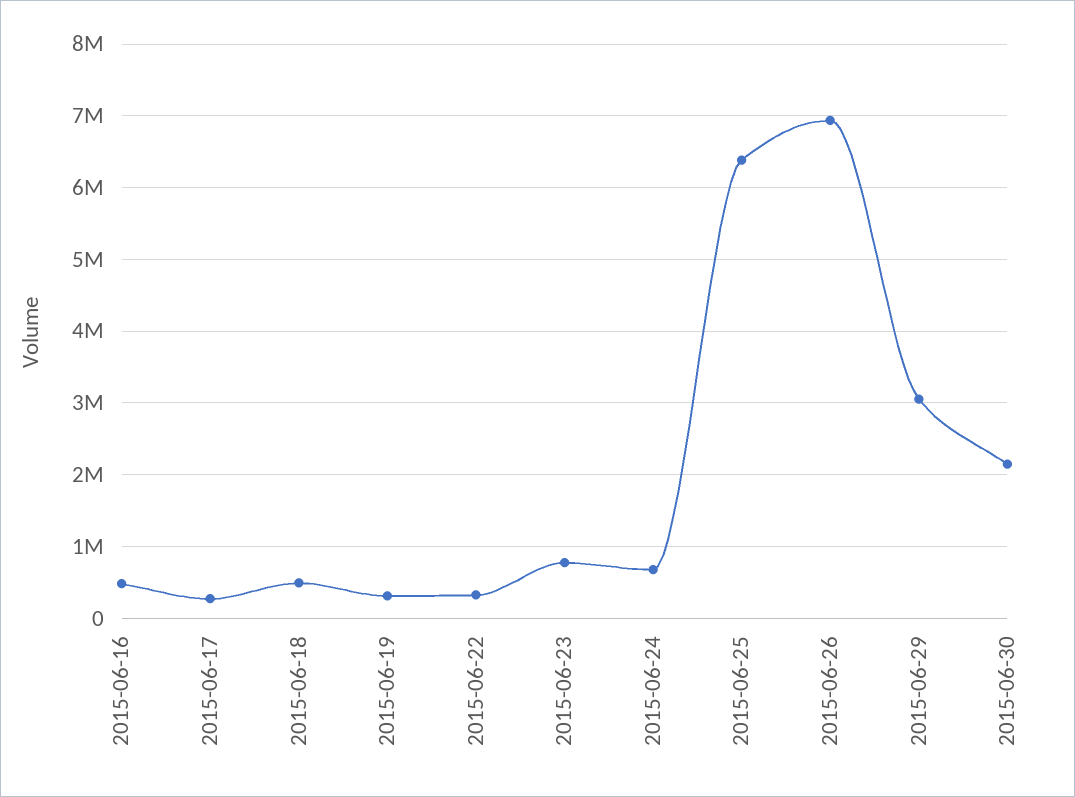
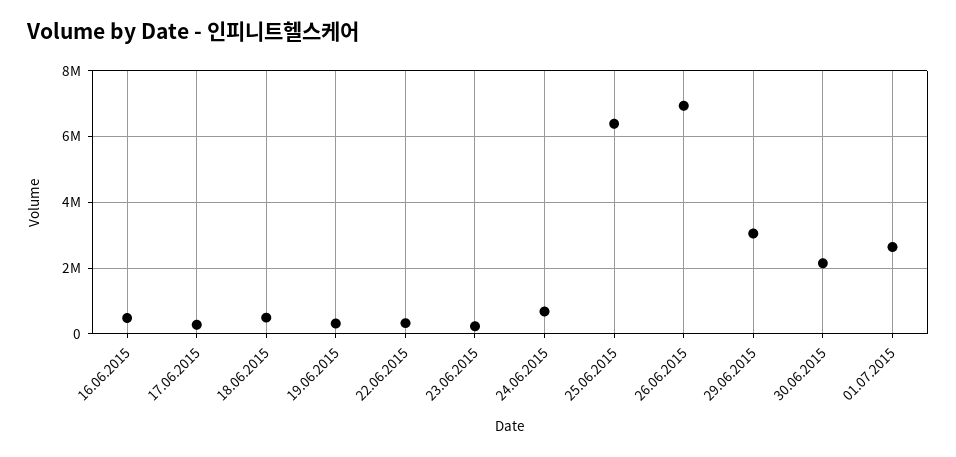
2015-06-23: 800000 -> 200000
01.07.2015: none -> 2600000

